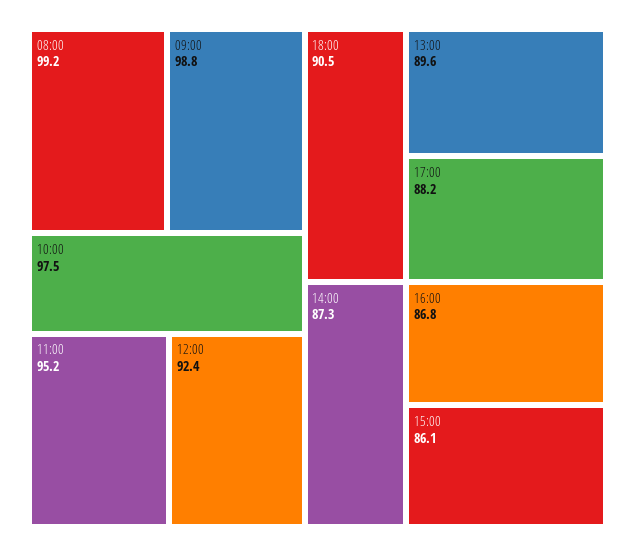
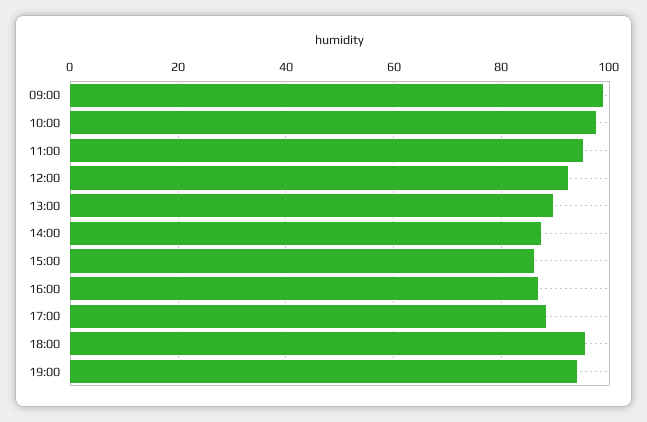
08:00: 99.2 -> none
18:00: 90.5 -> 96
19:00: none -> 94

